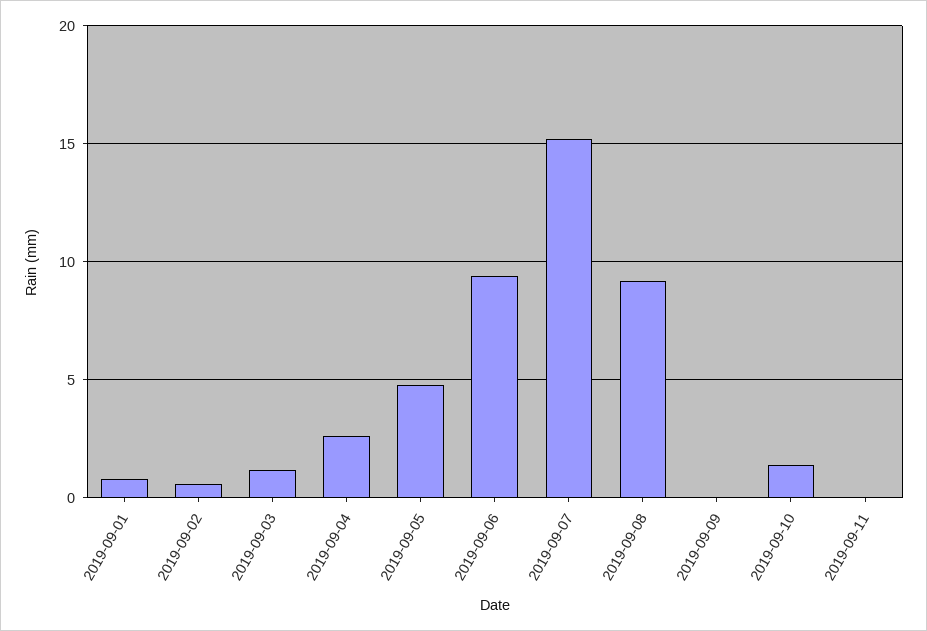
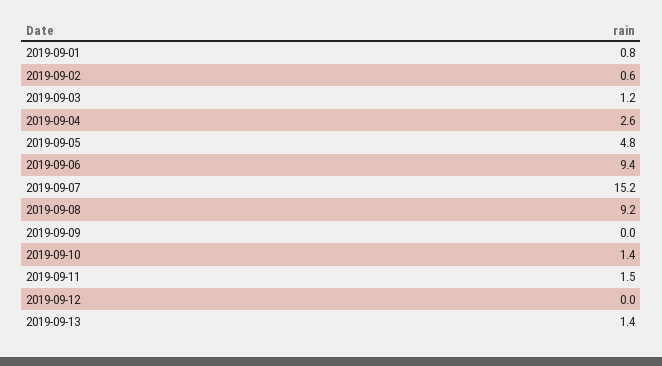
2019-09-11: 0 -> 1.5
2019-09-12: none -> 0
2019-09-13: none -> 1.4

